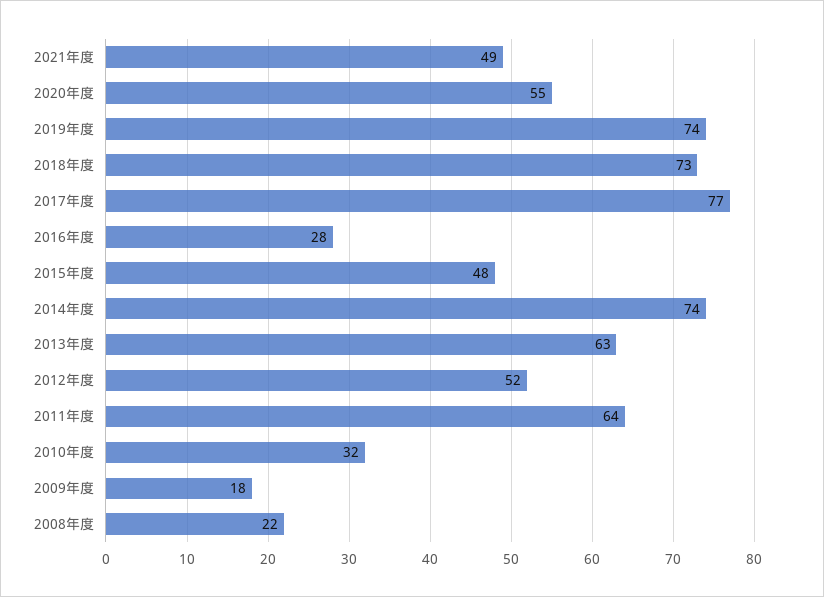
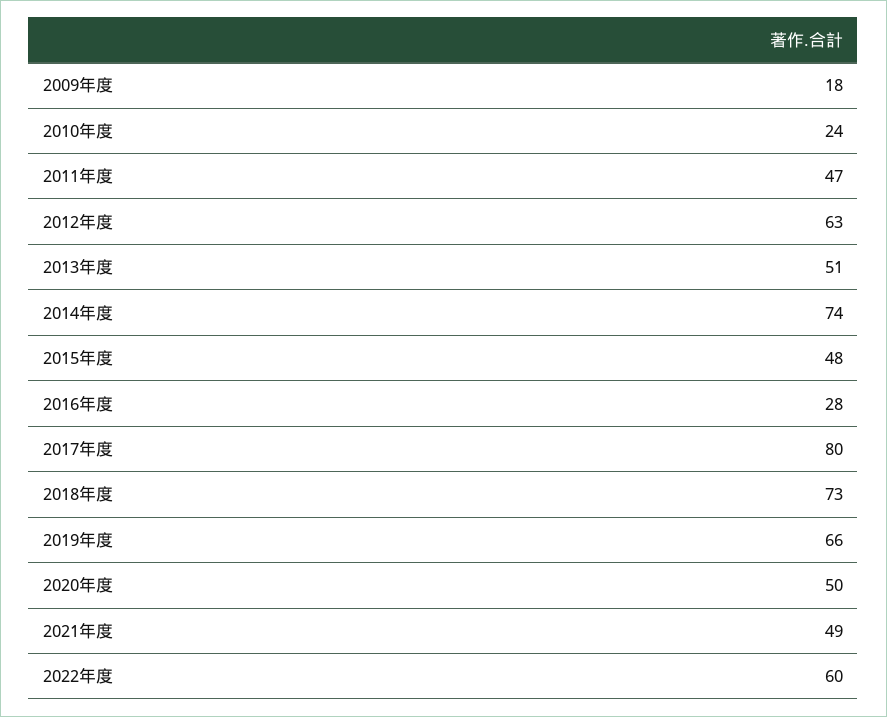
2020年度: 55 -> 50
2019年度: 74 -> 66
2017年度: 77 -> 80
2013年度: 63 -> 51
2012年度: 52 -> 63
2011年度: 64 -> 47
2010年度: 32 -> 24
2008年度: 22 -> none
2022年度: none -> 60

